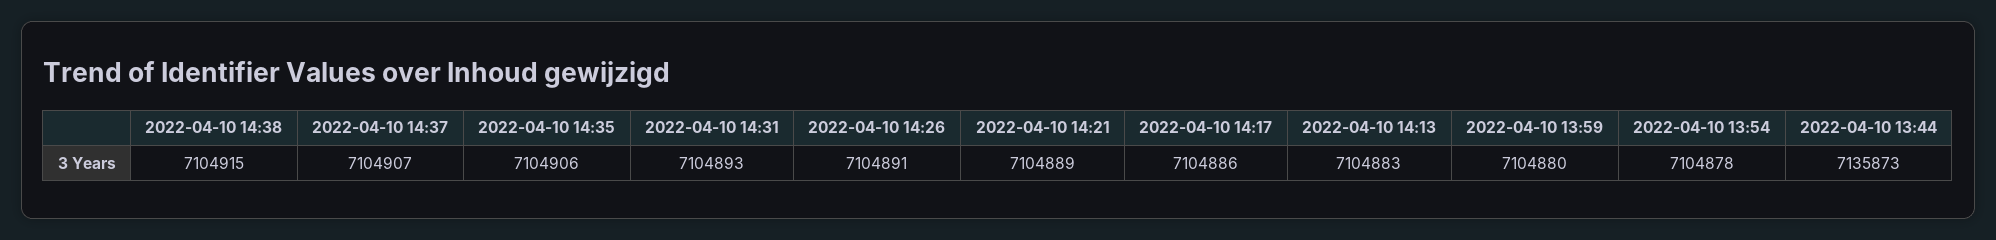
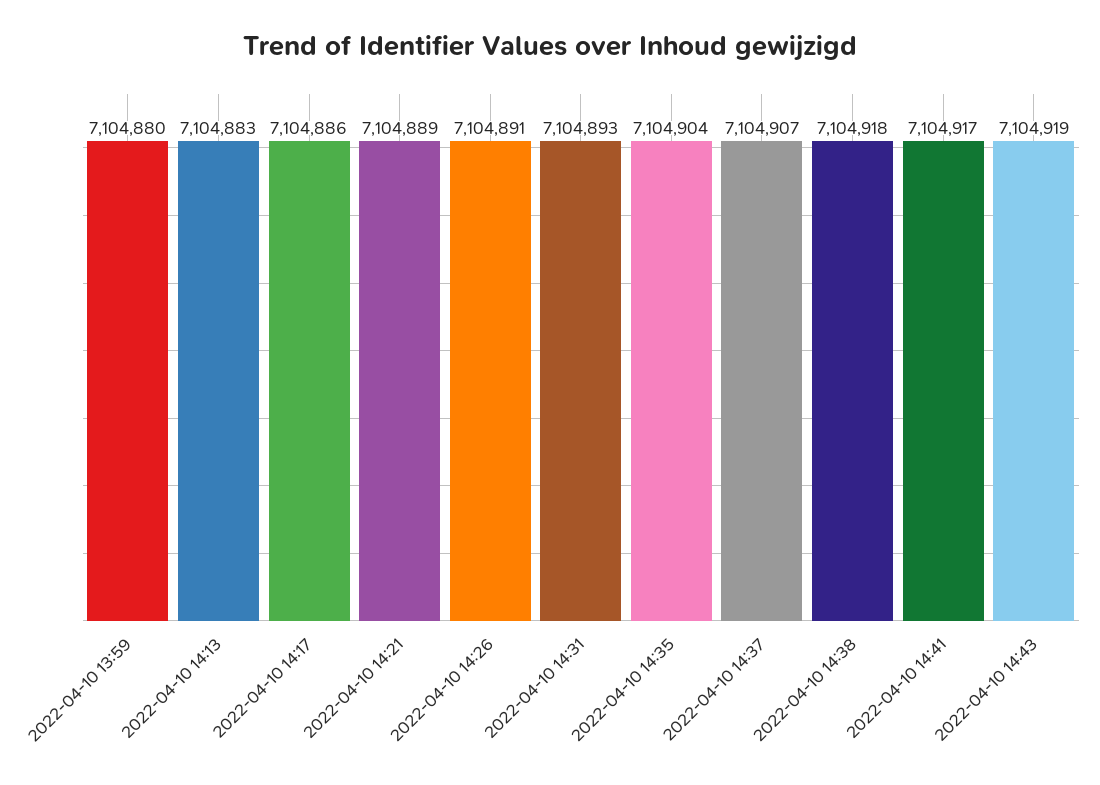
2022-04-10 14:38: 7104915 -> 7104918
2022-04-10 14:35: 7104906 -> 7104904
2022-04-10 13:54: 7104878 -> none
2022-04-10 13:44: 7135873 -> none
2022-04-10 14:41: none -> 7104917
2022-04-10 14:43: none -> 7104919

